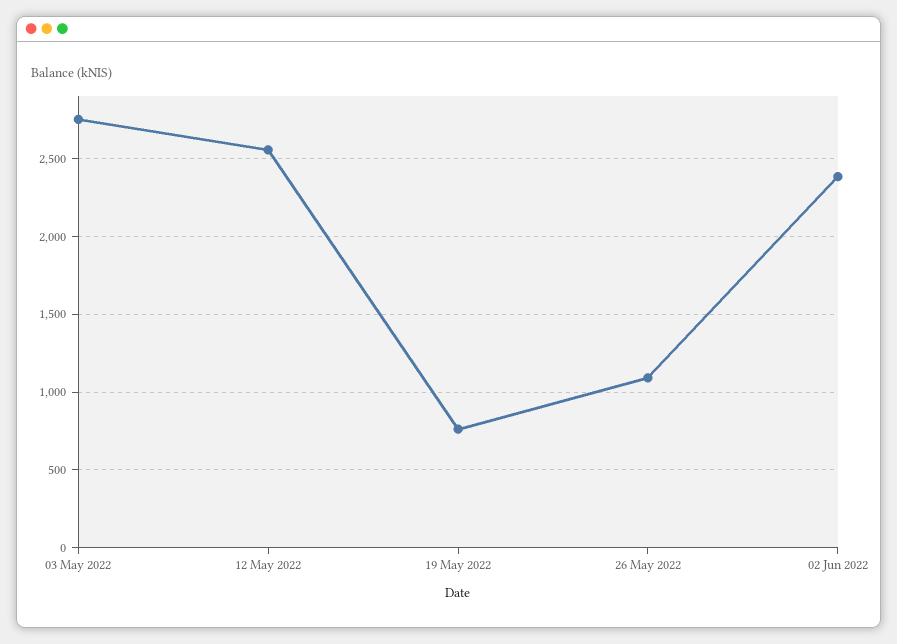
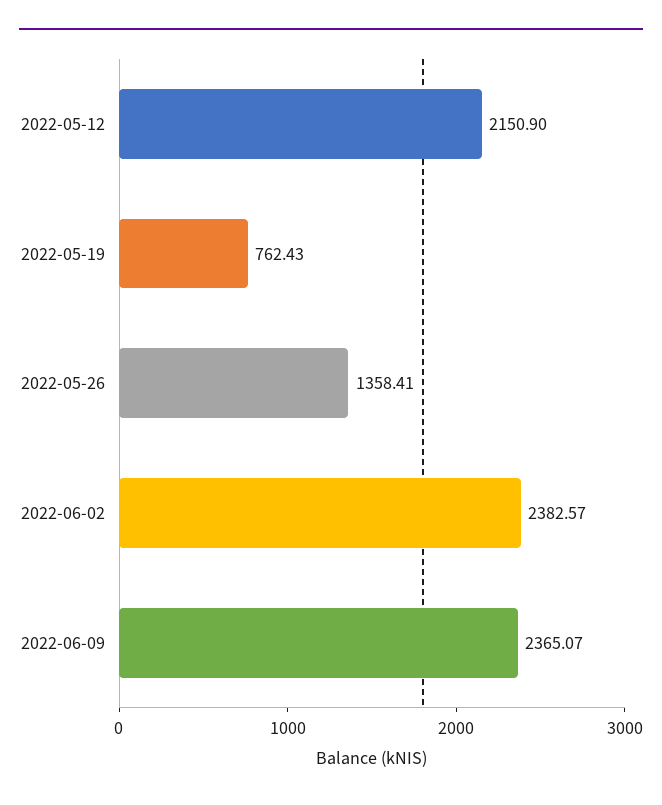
03 May 2022: 2750 -> none
12 May 2022: 2550 -> 2150.9
26 May 2022: 1100 -> 1358.41
2022-06-09: none -> 2365.07

